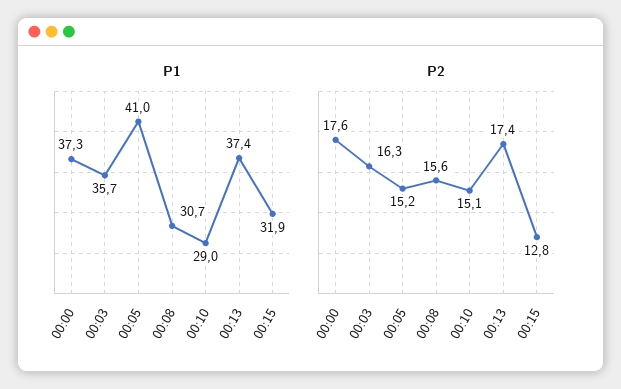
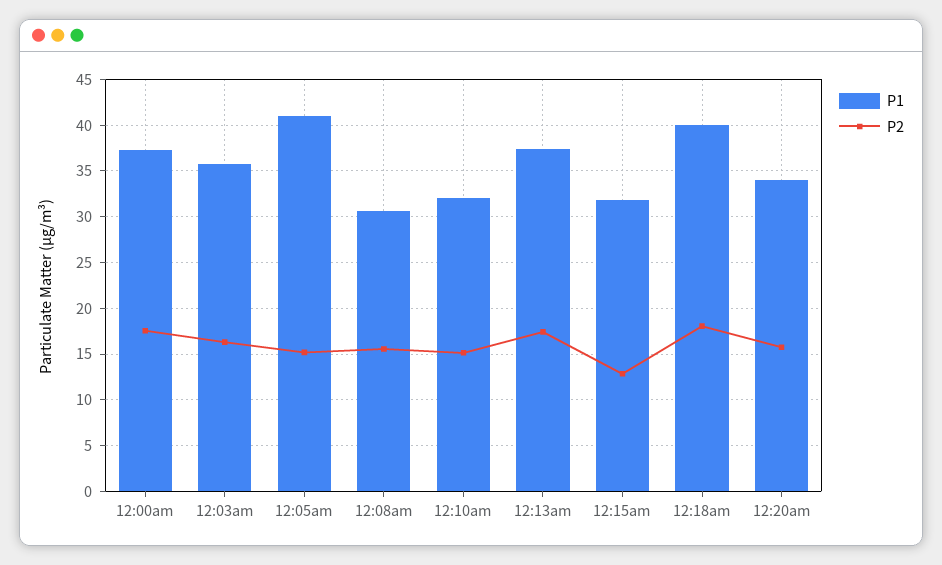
P1, 00:10: 29 -> 32
P1, 12:18am: none -> 40
P2, 12:18am: none -> 18
P1, 12:20am: none -> 34
P2, 12:20am: none -> 16

